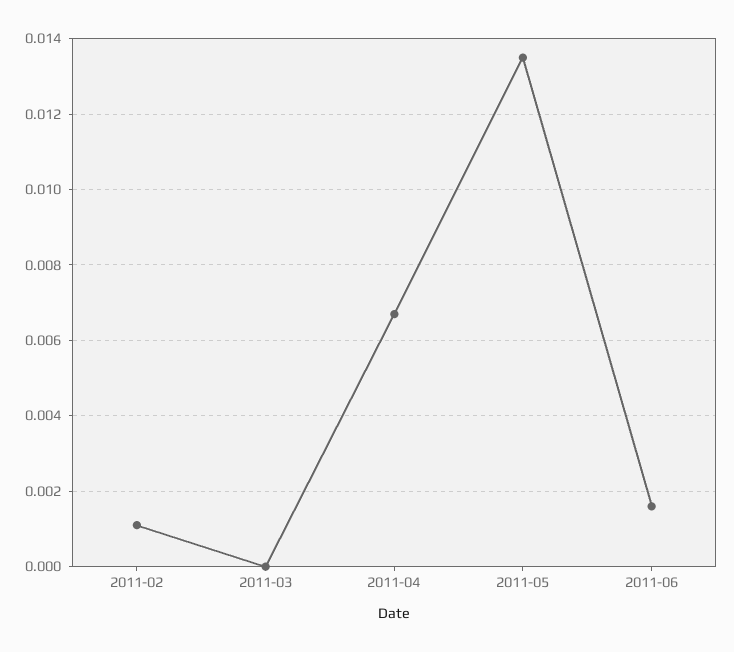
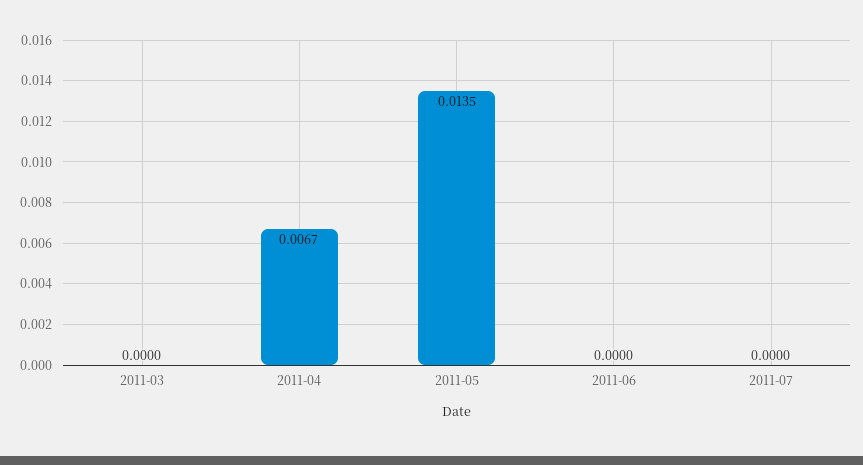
2011-02: 0.001 -> none
2011-06: 0.0015 -> 0
2011-07: none -> 0

